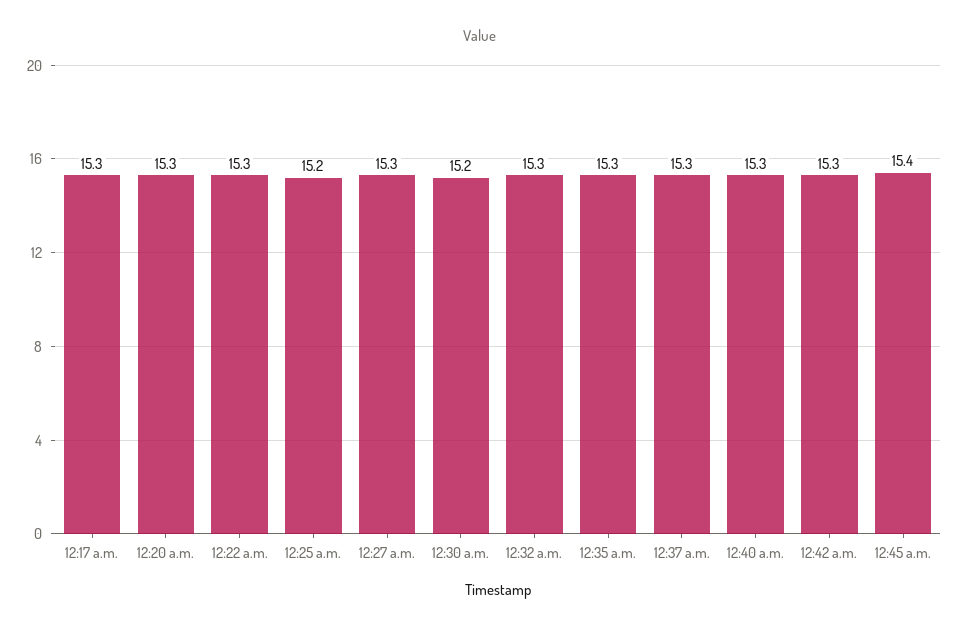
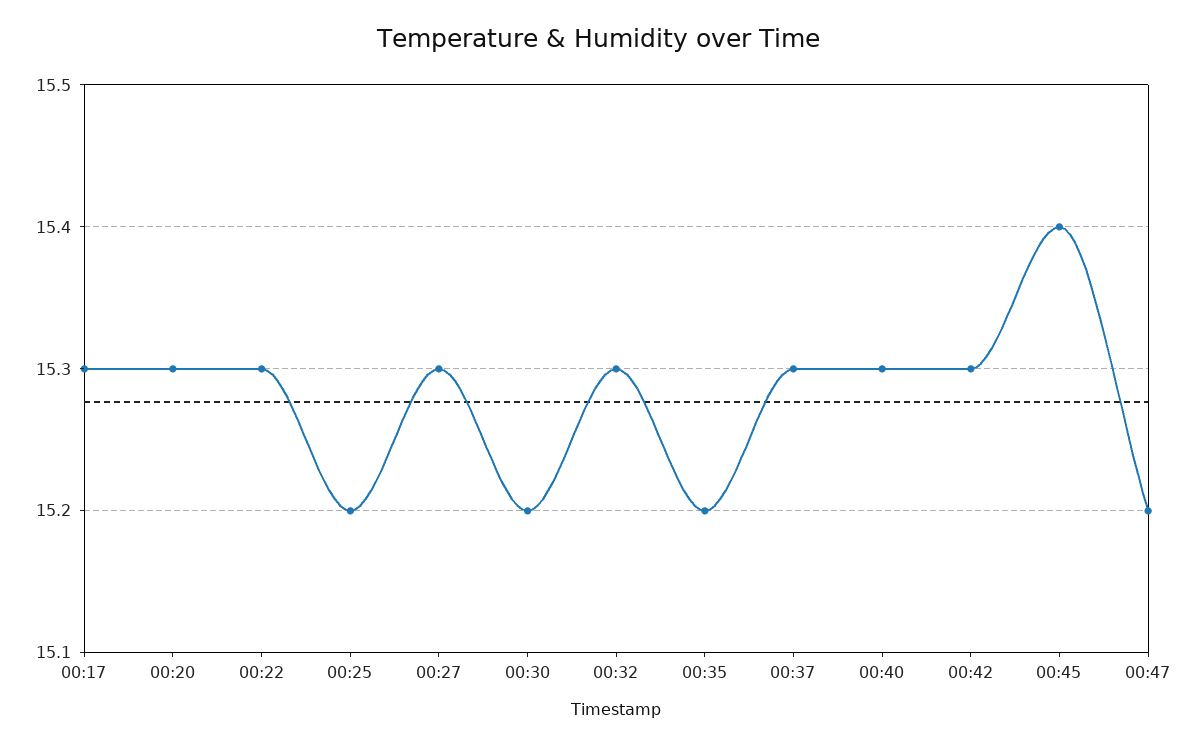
12:35 a.m.: 15.3 -> 15.2
00:47: none -> 15.2

